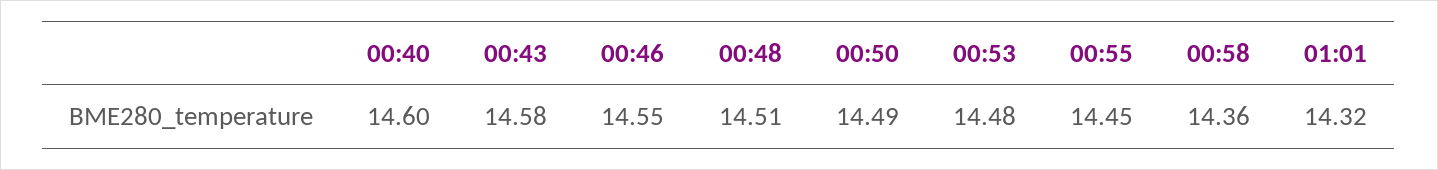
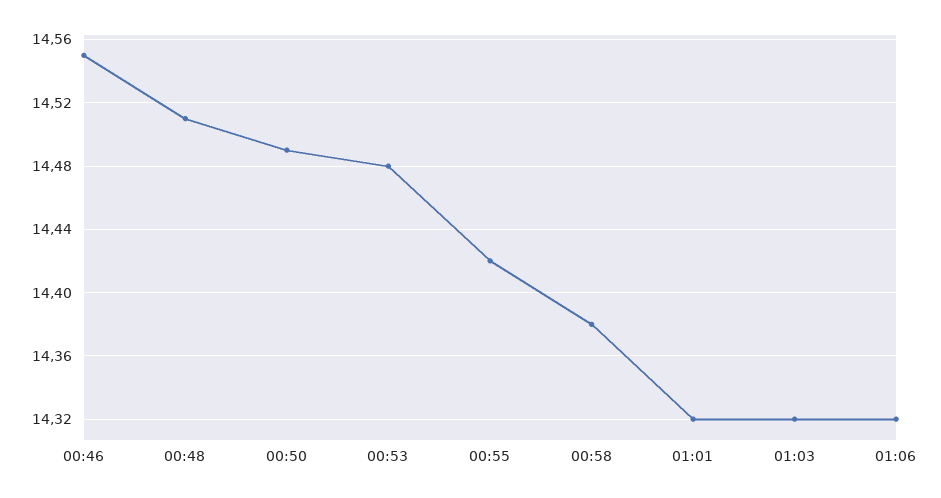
00:40: 14.6 -> none
00:43: 14.58 -> none
00:55: 14.45 -> 14.42
00:58: 14.36 -> 14.38
01:03: none -> 14.32
01:06: none -> 14.32

